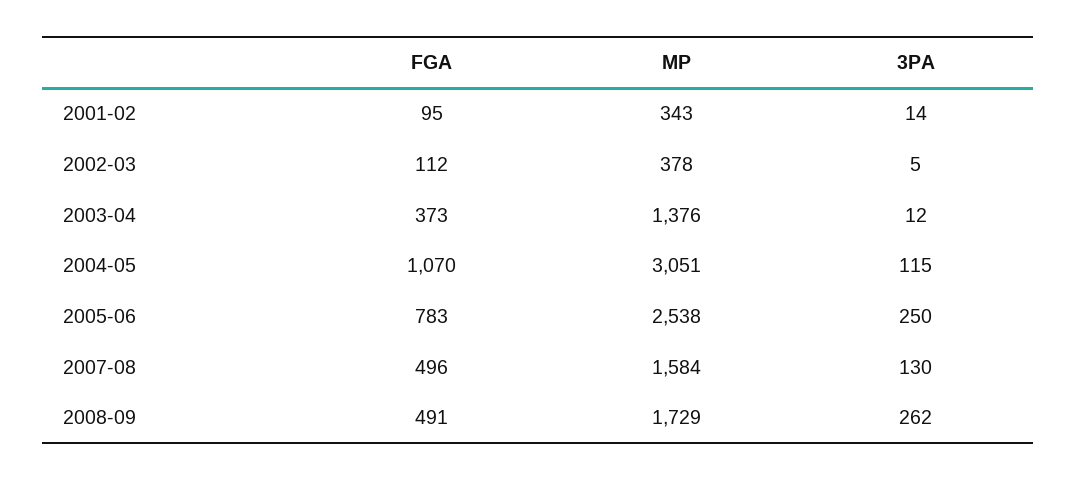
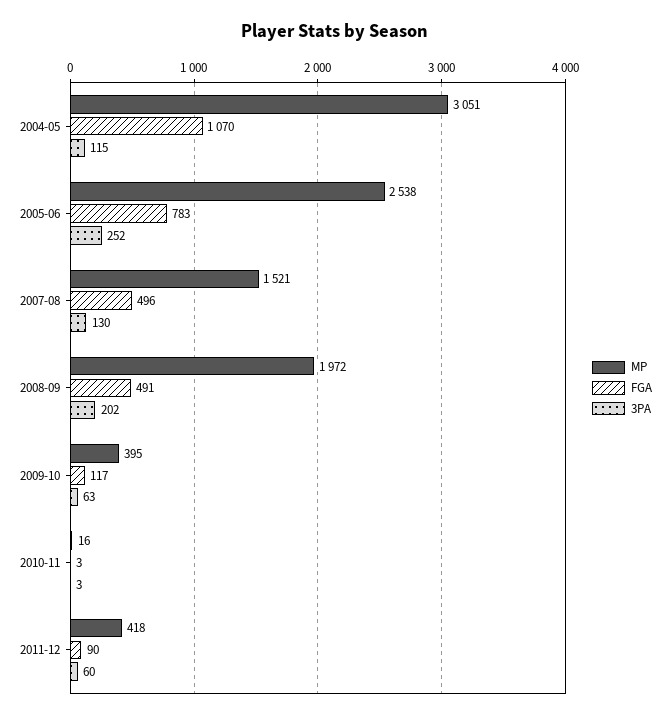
FGA, 2001-02: 95 -> none
MP, 2001-02: 343 -> none
3PA, 2001-02: 14 -> none
FGA, 2002-03: 112 -> none
MP, 2002-03: 378 -> none
3PA, 2002-03: 5 -> none
FGA, 2003-04: 373 -> none
MP, 2003-04: 1376 -> none
3PA, 2003-04: 12 -> none
3PA, 2005-06: 250 -> 252
MP, 2007-08: 1584 -> 1521
MP, 2008-09: 1729 -> 1972
3PA, 2008-09: 262 -> 202
MP, 2009-10: none -> 395
FGA, 2009-10: none -> 117
3PA, 2009-10: none -> 63
MP, 2010-11: none -> 16
FGA, 2010-11: none -> 3
3PA, 2010-11: none -> 3
MP, 2011-12: none -> 418
FGA, 2011-12: none -> 90
3PA, 2011-12: none -> 60

